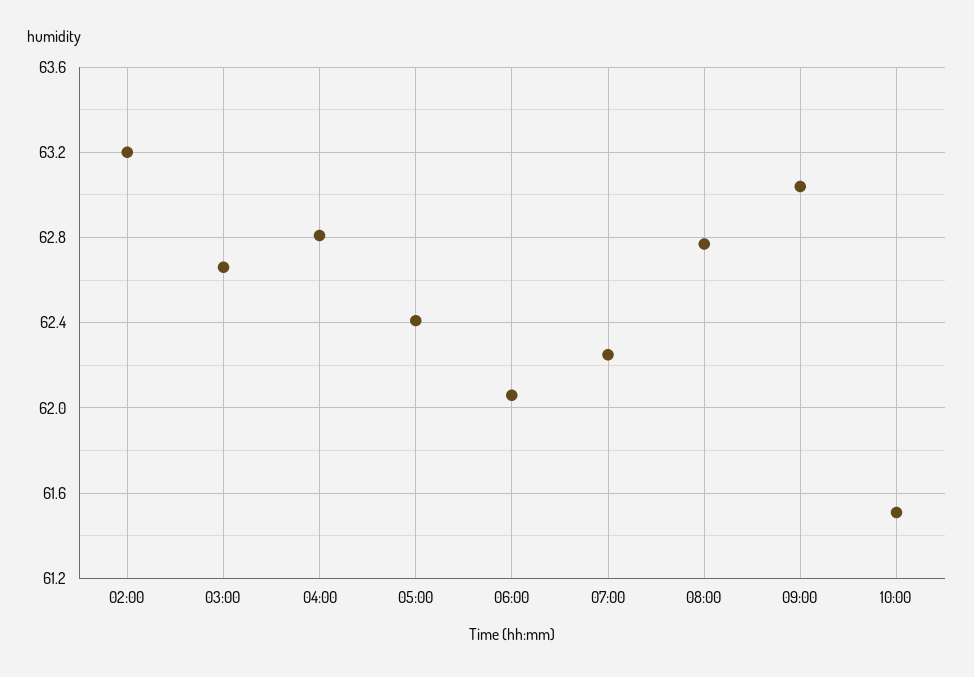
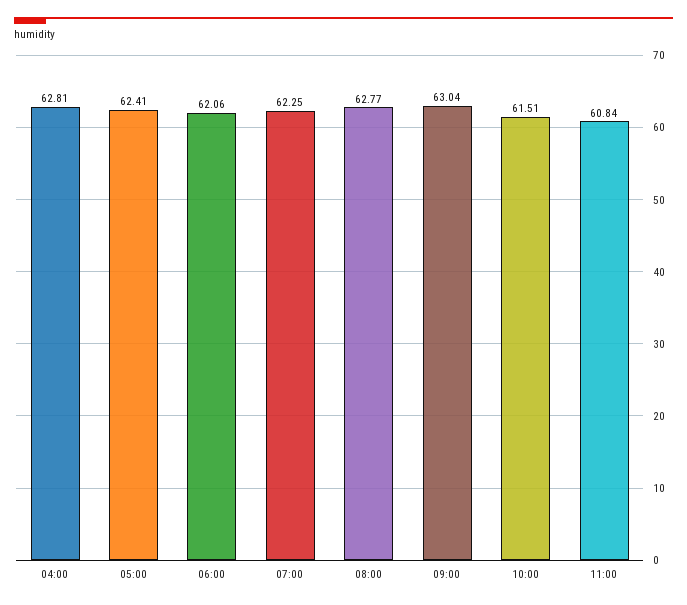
02:00: 63.2 -> none
03:00: 62.65 -> none
11:00: none -> 60.84

